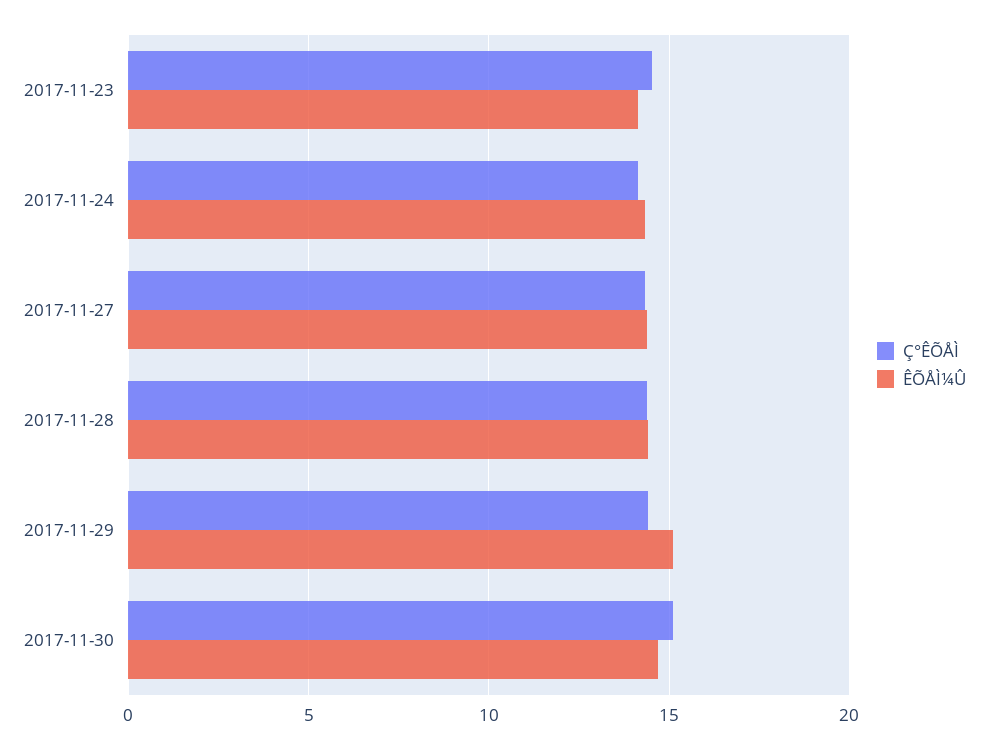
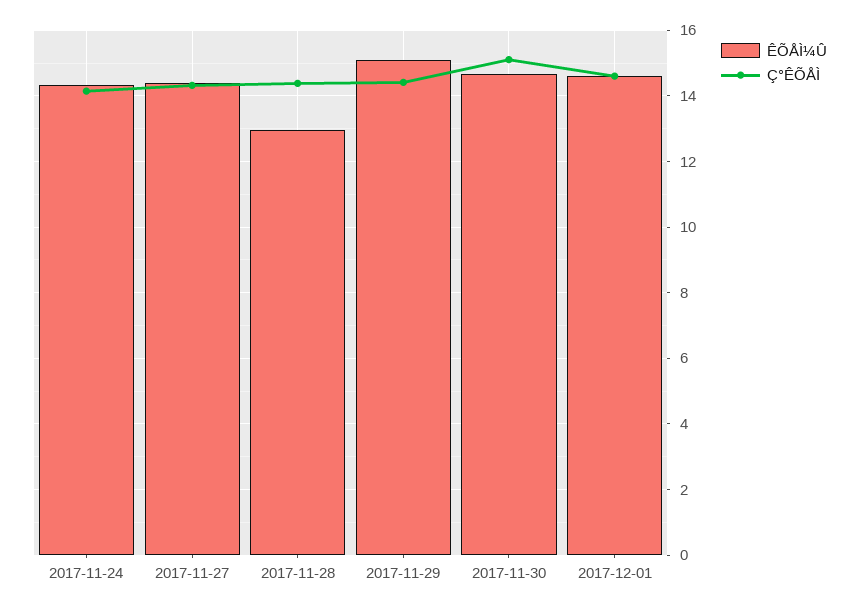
Ç°ÊÕÅÌ, 2017-11-23: 14.5 -> none
ÊÕÅÌ¼Û, 2017-11-23: 14 -> none
ÊÕÅÌ¼Û, 2017-11-28: 14.5 -> 13
ÊÕÅÌ¼Û, 2017-12-01: none -> 14.6
Ç°ÊÕÅÌ, 2017-12-01: none -> 14.6

